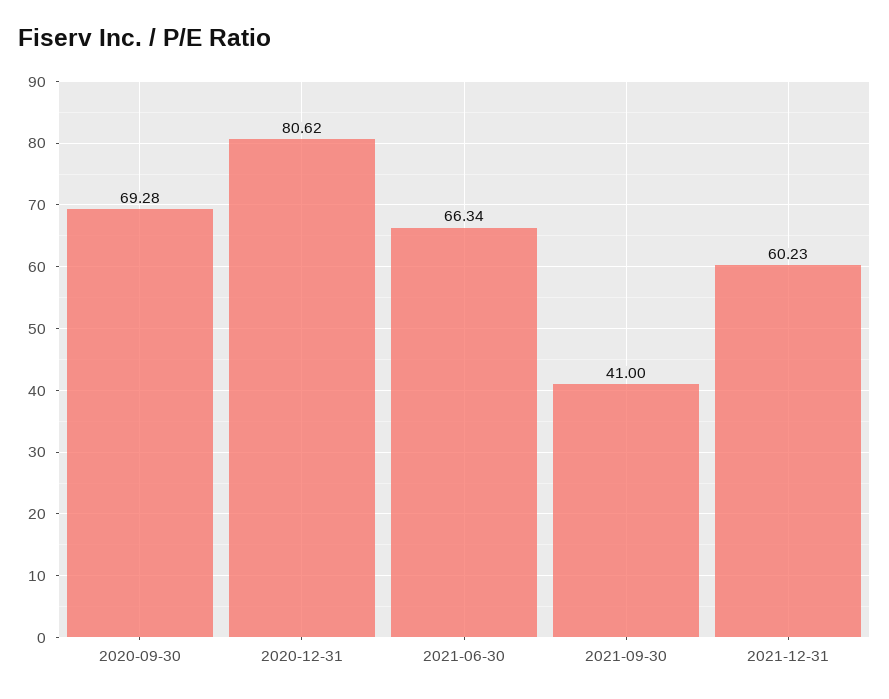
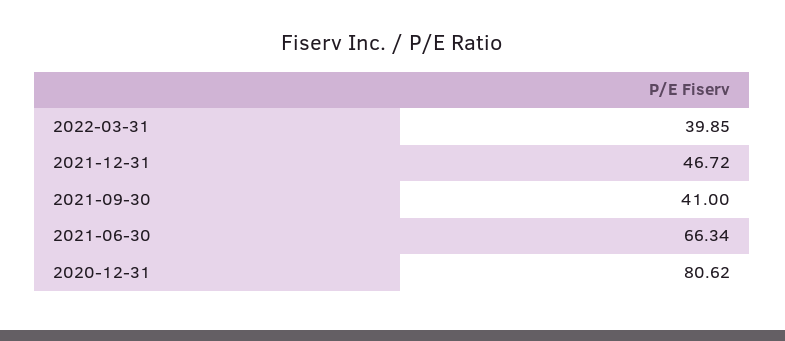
2020-09-30: 69.28 -> none
2021-12-31: 60.23 -> 46.72
2022-03-31: none -> 39.85

